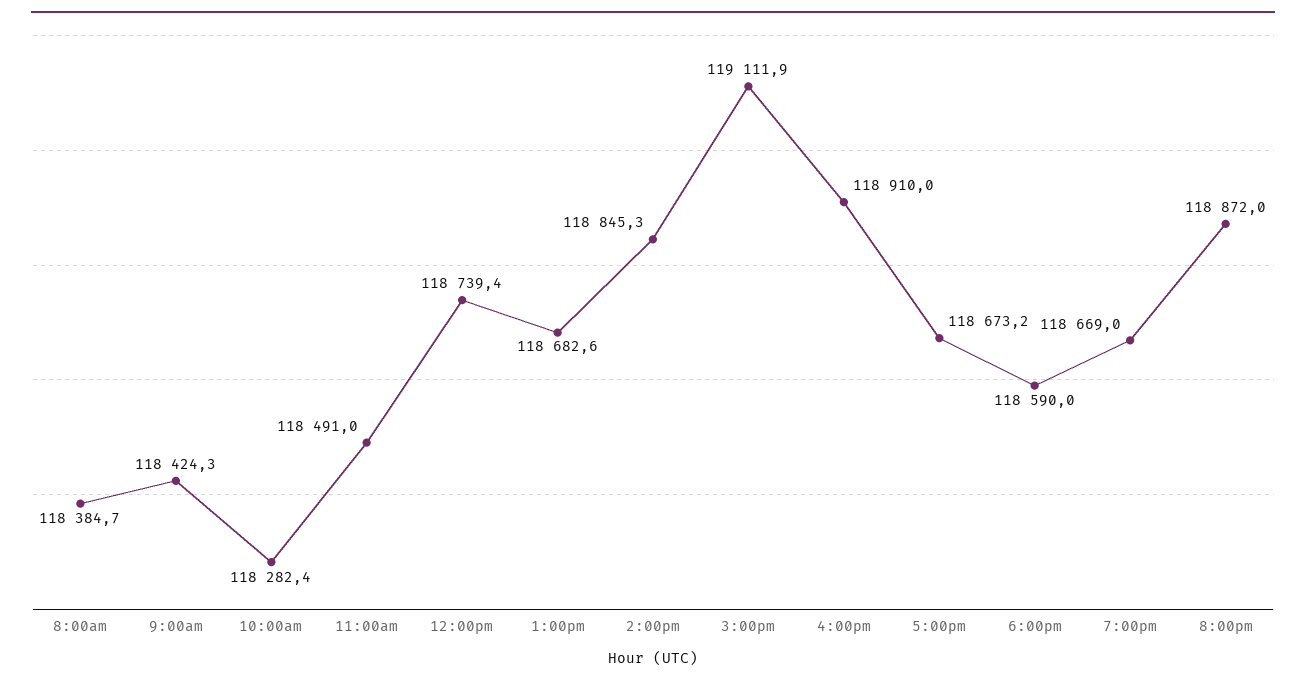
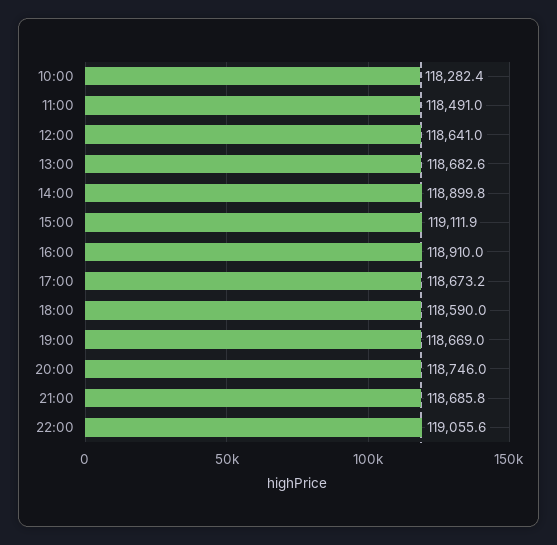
8:00am: 118384.7 -> none
9:00am: 118424.3 -> none
12:00pm: 118739.4 -> 118641
2:00pm: 118845.3 -> 118899.8
8:00pm: 118872 -> 118746
21:00: none -> 118685.8
22:00: none -> 119055.6

